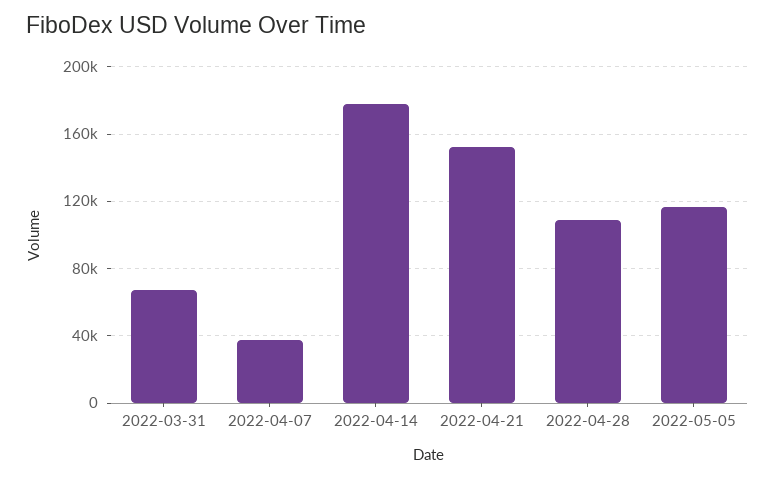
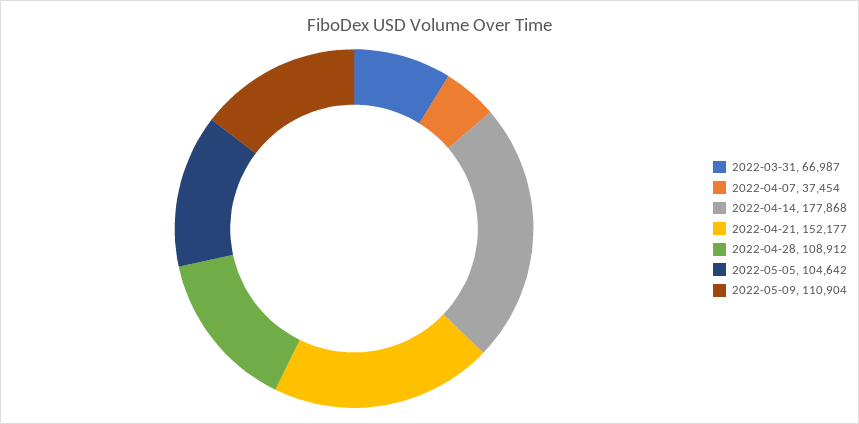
2022-05-05: 115000 -> 104642
2022-05-09: none -> 110904

